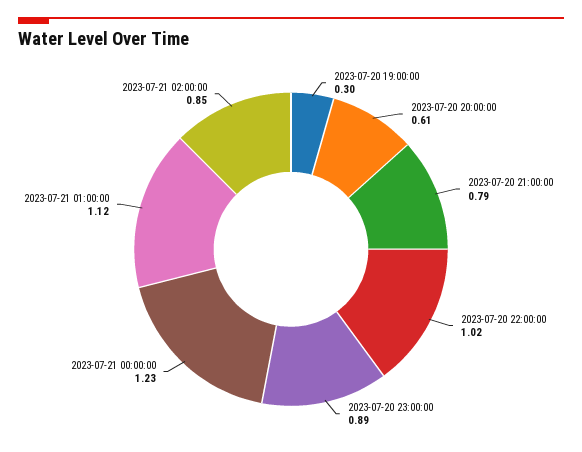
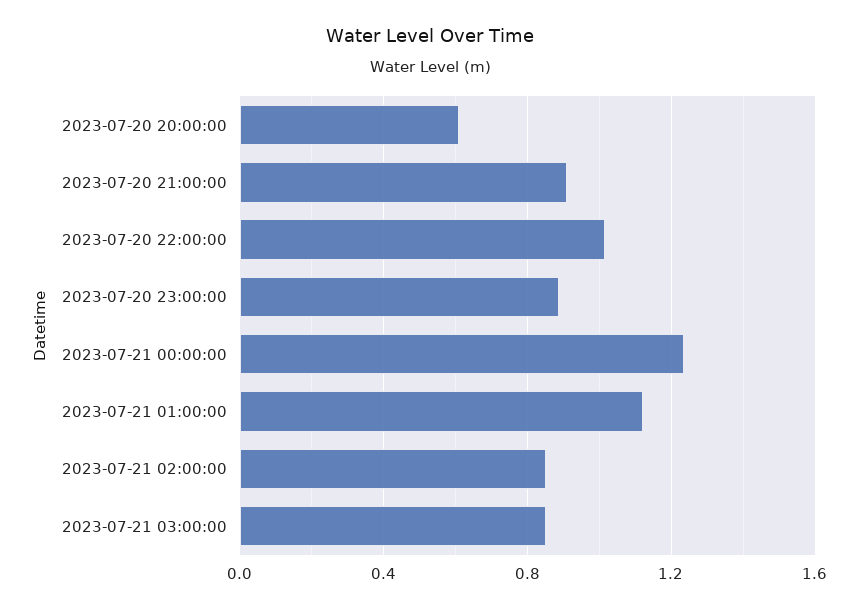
2023-07-20 19:00:00: 0.3 -> none
2023-07-20 21:00:00: 0.79 -> 0.9
2023-07-21 03:00:00: none -> 0.85

